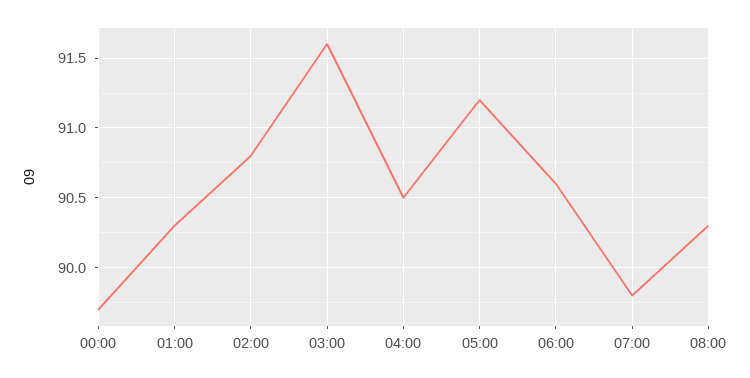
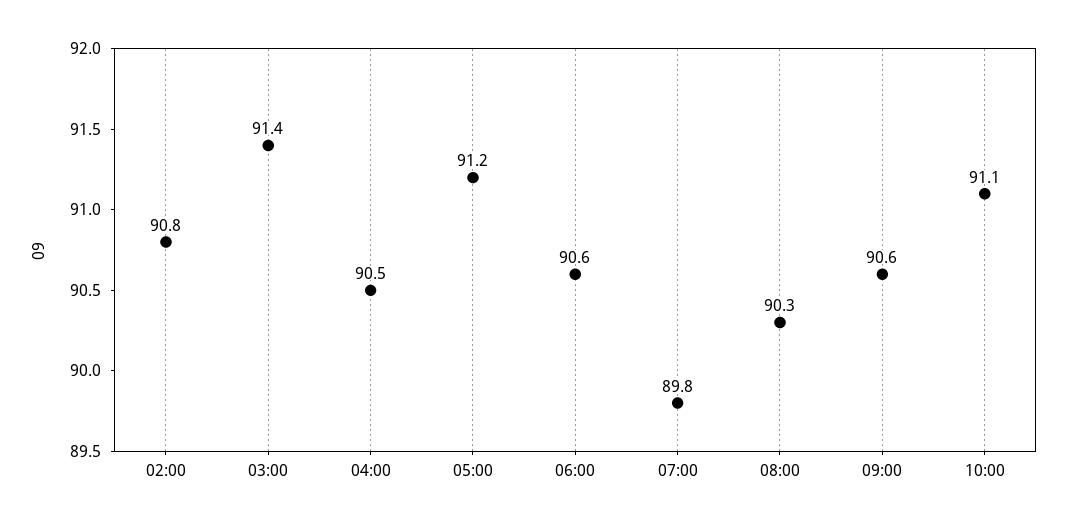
00:00: 89.7 -> none
01:00: 90.3 -> none
03:00: 91.6 -> 91.4
09:00: none -> 90.6
10:00: none -> 91.1

